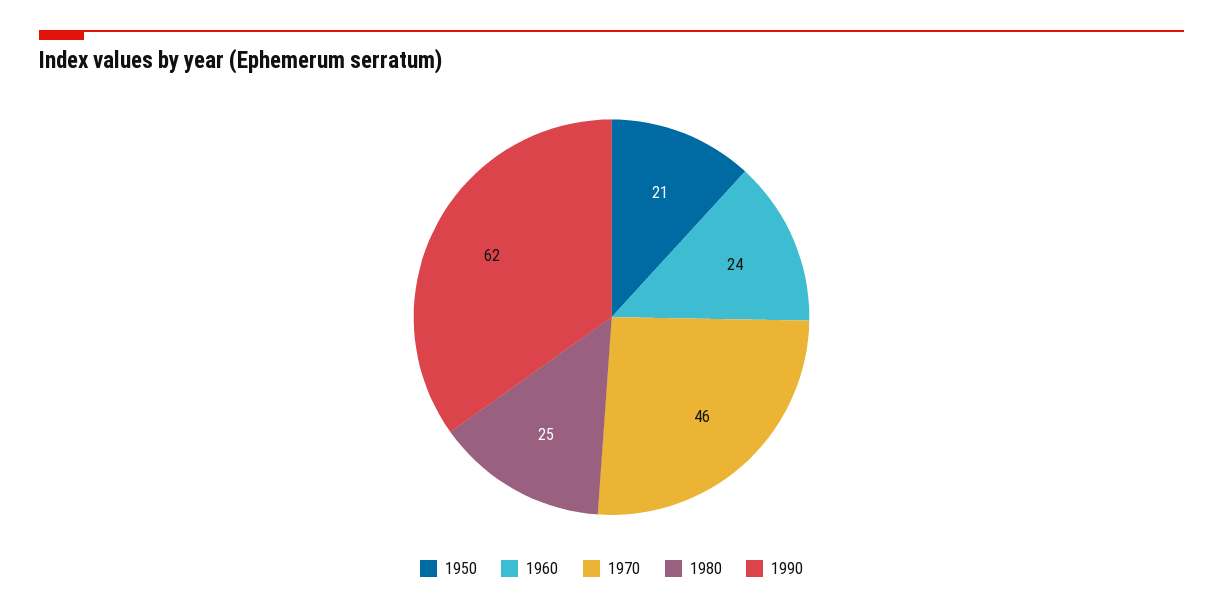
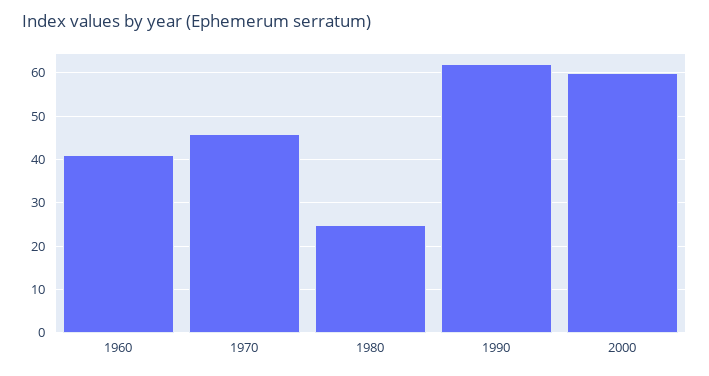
1950: 21 -> none
1960: 24 -> 40
2000: none -> 60

